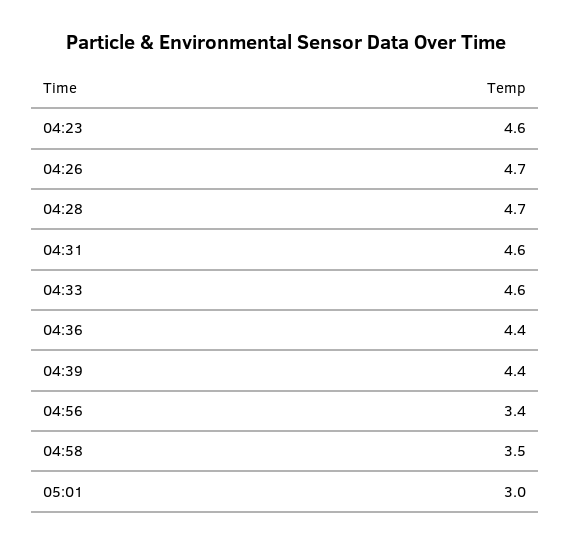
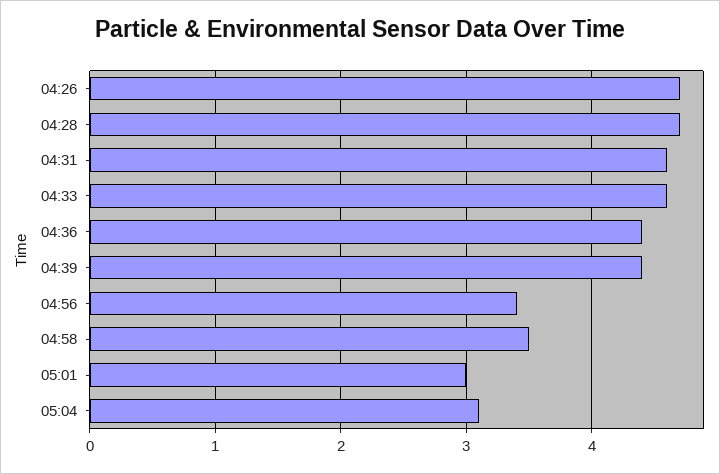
04:23: 4.6 -> none
05:04: none -> 3.1

